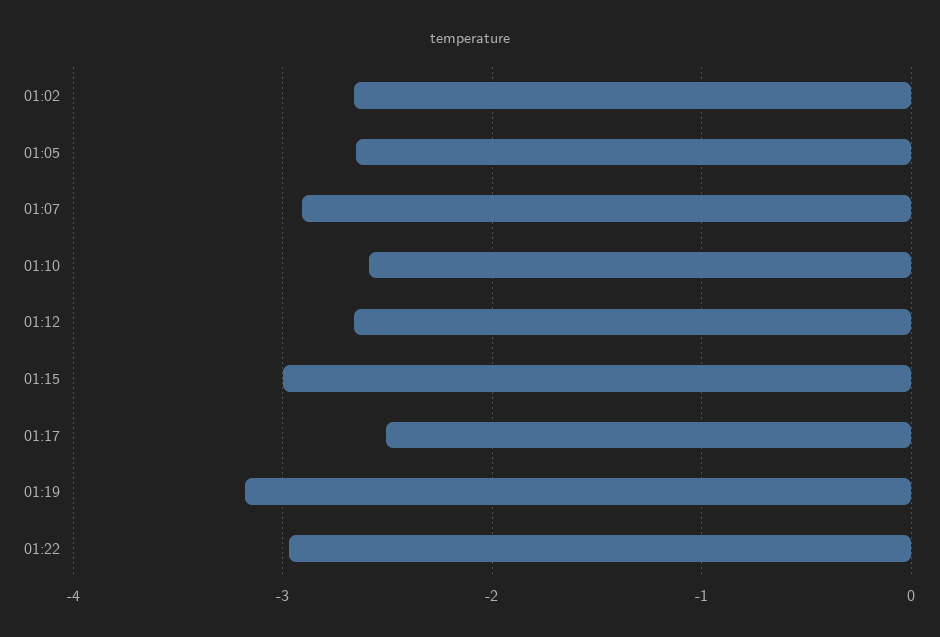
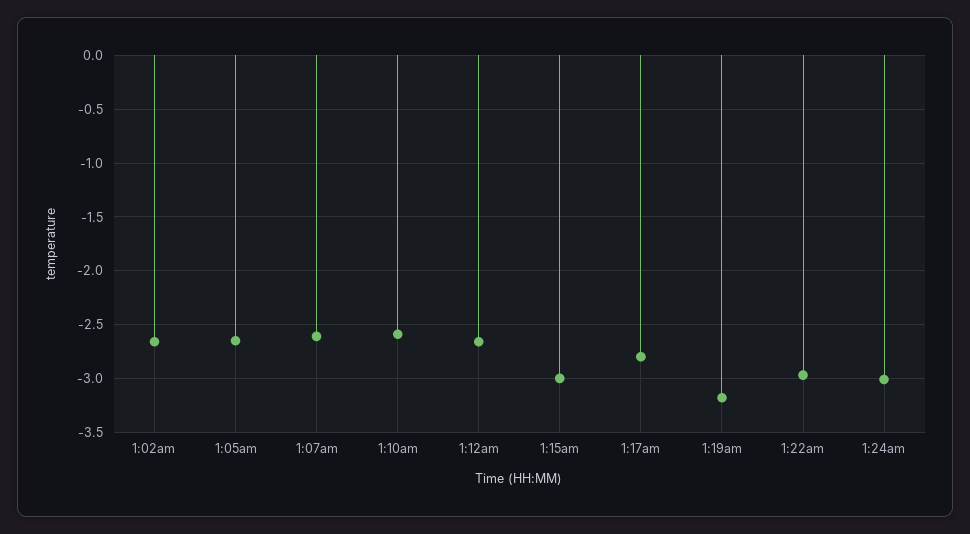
01:07: -2.9 -> -2.6
01:17: -2.5 -> -2.8
1:24am: none -> -3

